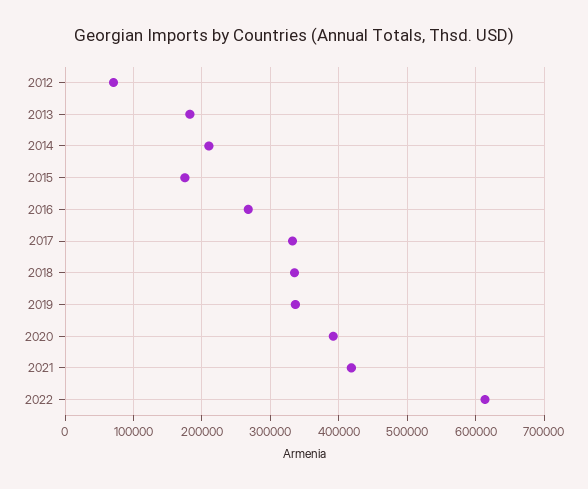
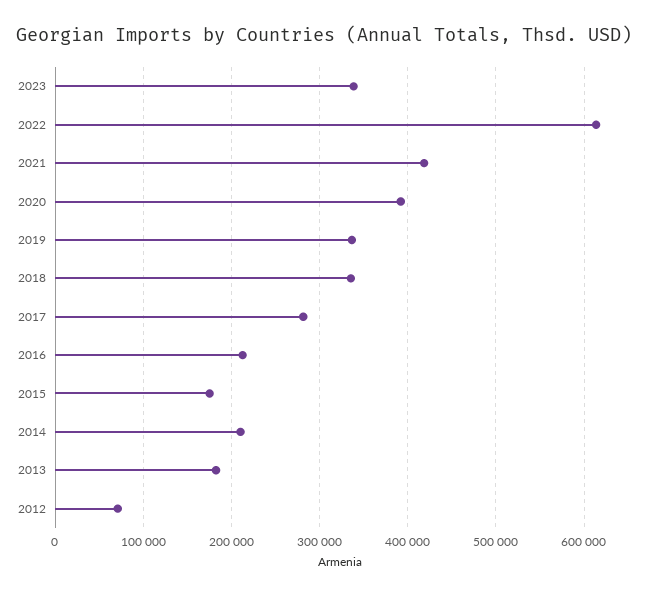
2016: 270000 -> 210000
2017: 330000 -> 280000
2023: none -> 340000

